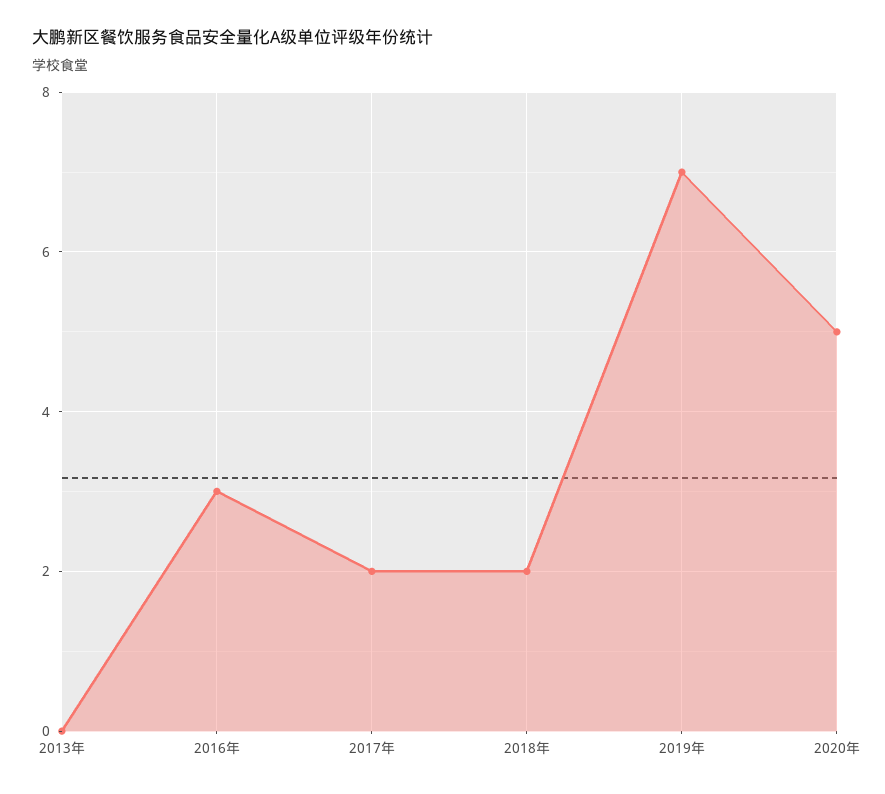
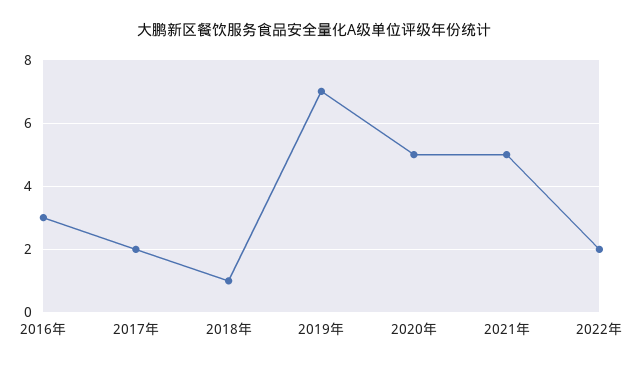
2013年: 0 -> none
2018年: 2 -> 1
2021年: none -> 5
2022年: none -> 2

